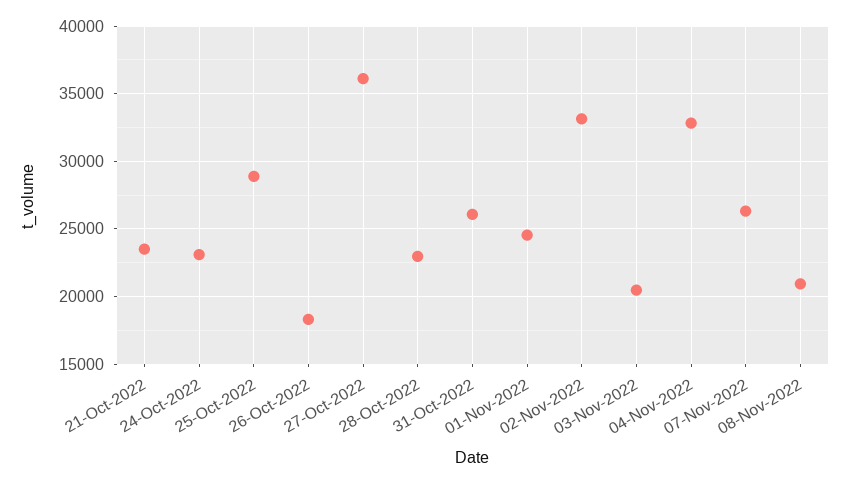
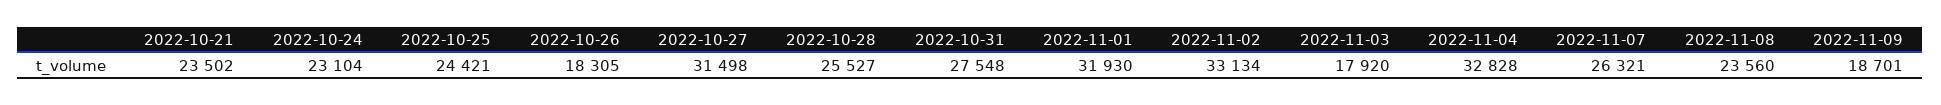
25-Oct-2022: 29000 -> 24421
27-Oct-2022: 36000 -> 31498
28-Oct-2022: 23000 -> 25527
31-Oct-2022: 26000 -> 27548
01-Nov-2022: 24500 -> 31930
03-Nov-2022: 20500 -> 17920
08-Nov-2022: 21000 -> 23560
2022-11-09: none -> 18701

